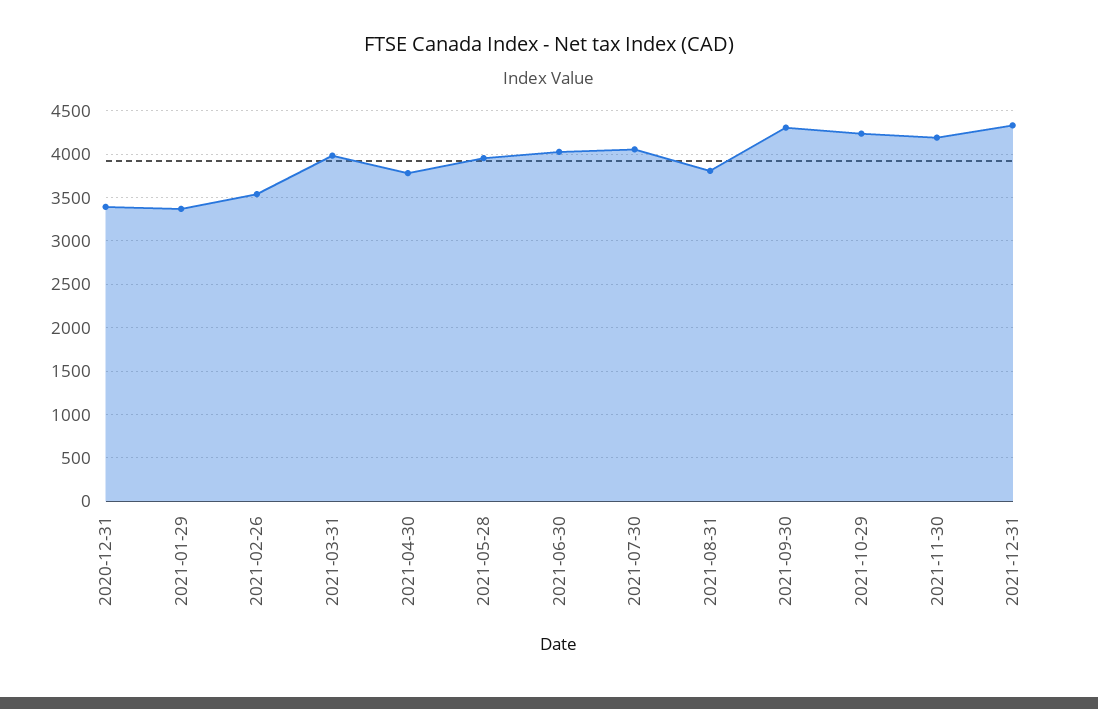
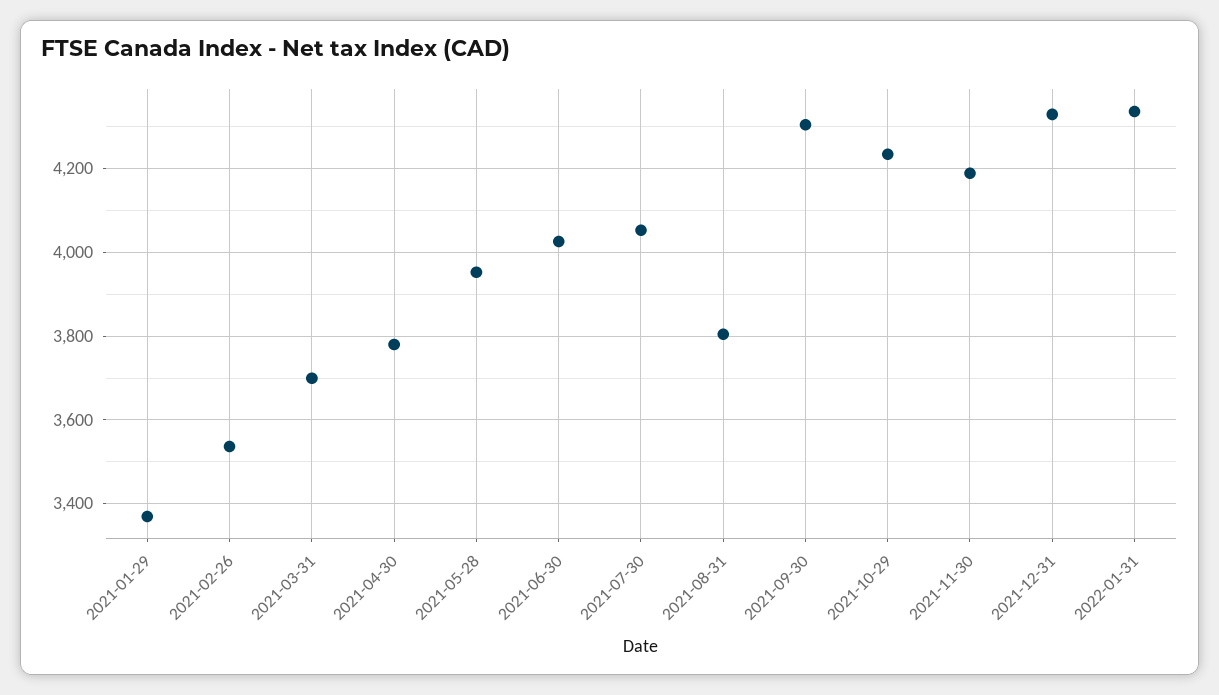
2020-12-31: 3400 -> none
2021-03-31: 4000 -> 3700
2022-01-31: none -> 4340

